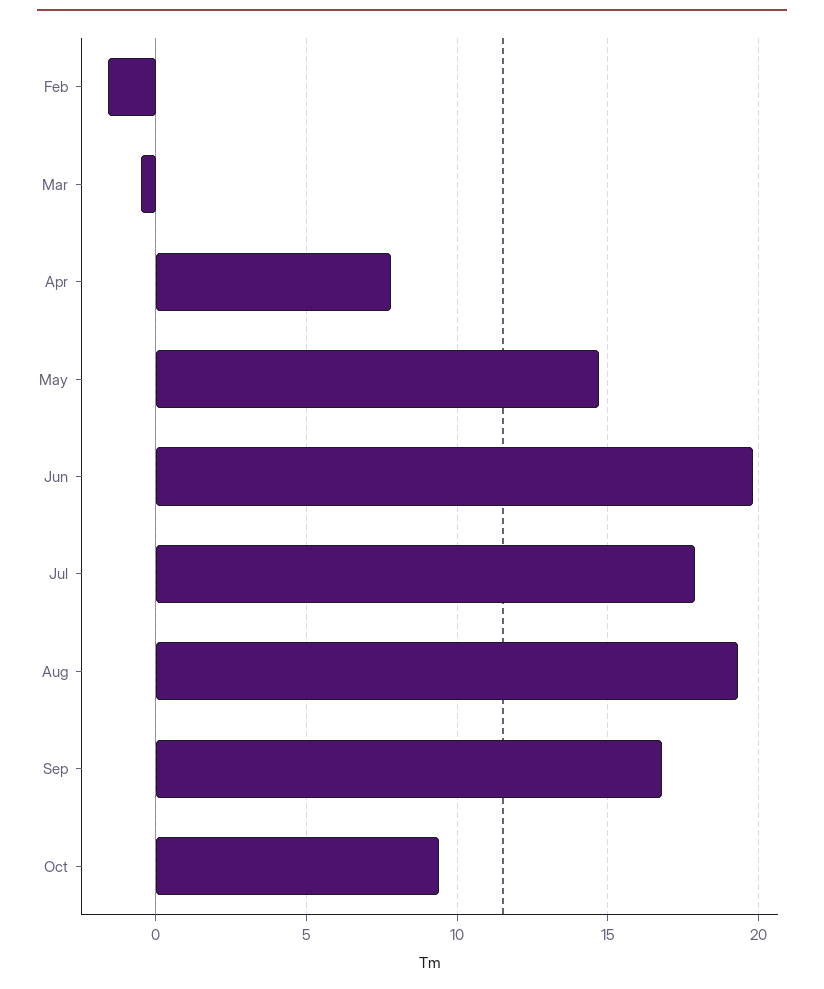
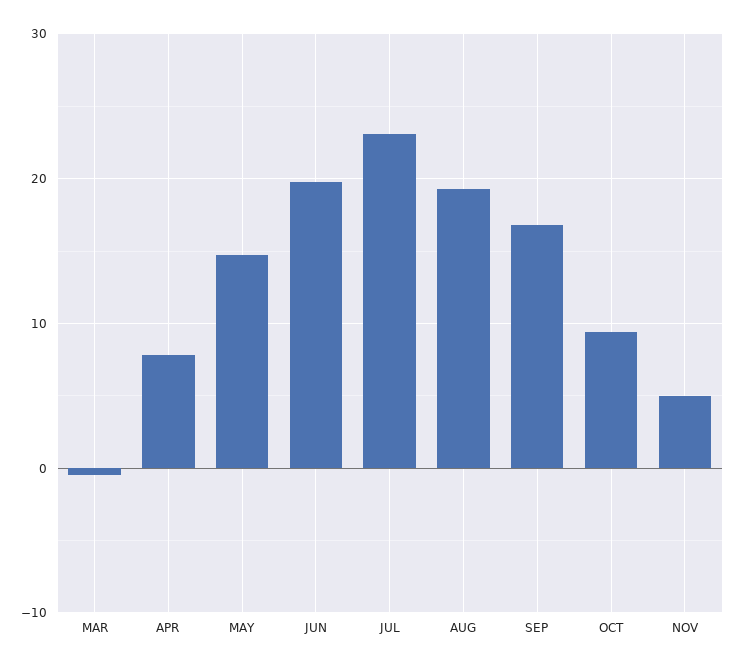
Feb: -1.5 -> none
Jul: 18 -> 23
NOV: none -> 5

